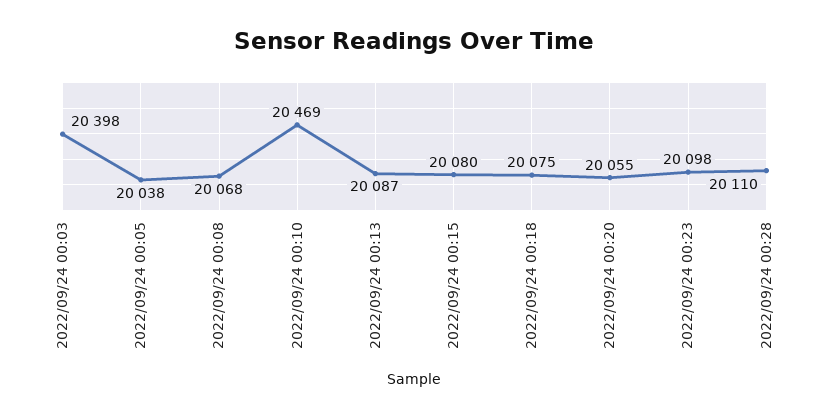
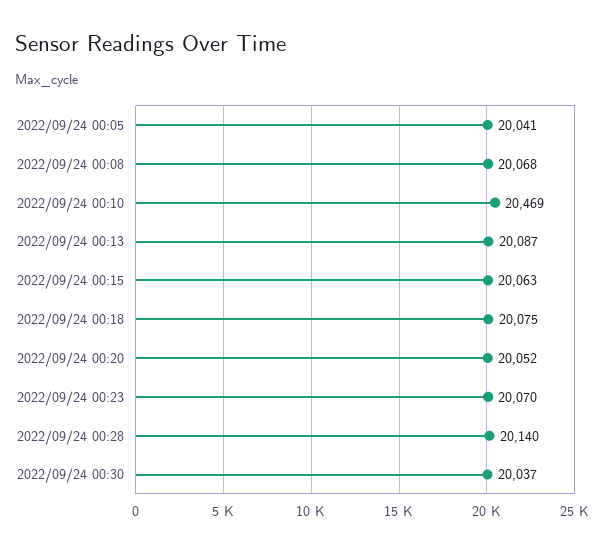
2022/09/24 00:03: 20398 -> none
2022/09/24 00:05: 20038 -> 20041
2022/09/24 00:15: 20080 -> 20063
2022/09/24 00:20: 20055 -> 20052
2022/09/24 00:23: 20098 -> 20070
2022/09/24 00:28: 20110 -> 20140
2022/09/24 00:30: none -> 20037

